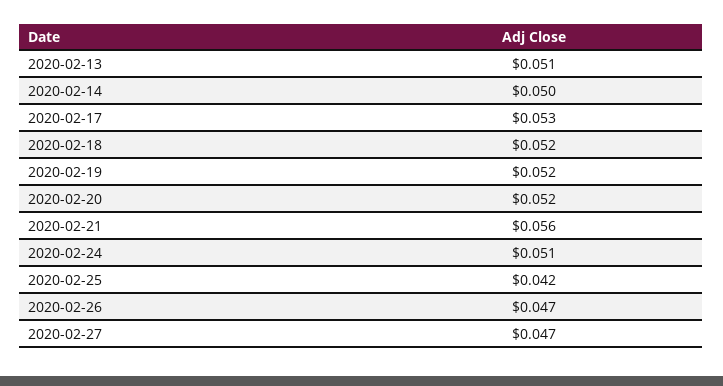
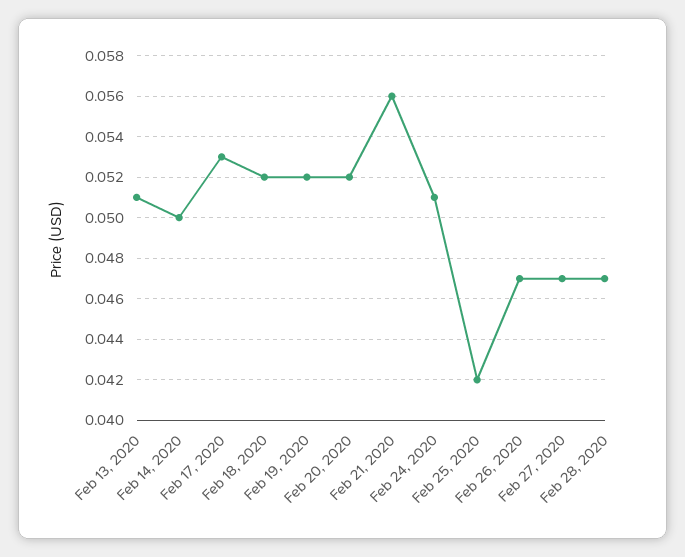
Feb 28, 2020: none -> 0.047

